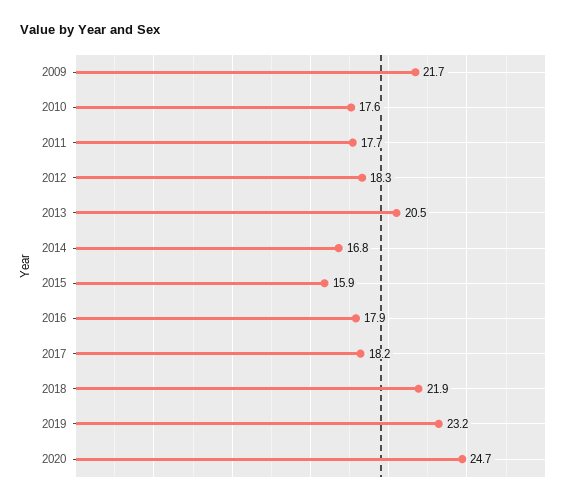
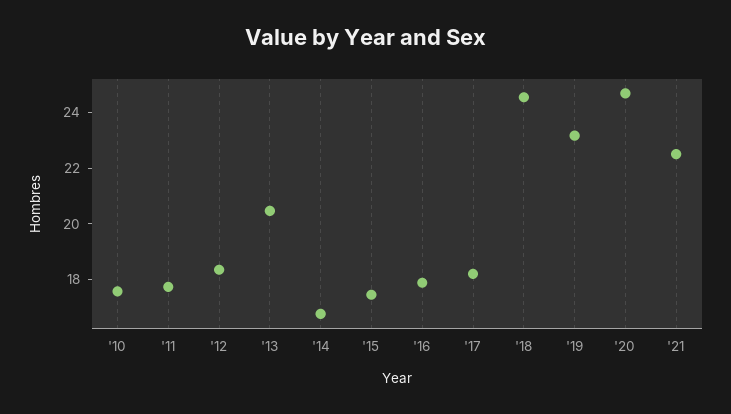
2009: 21.7 -> none
2015: 15.9 -> 17.5
2018: 21.9 -> 24.5
'21: none -> 22.5

